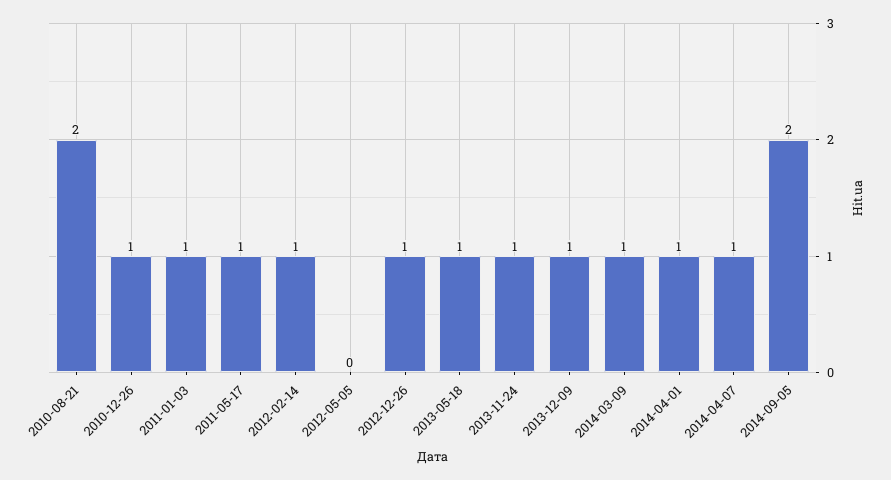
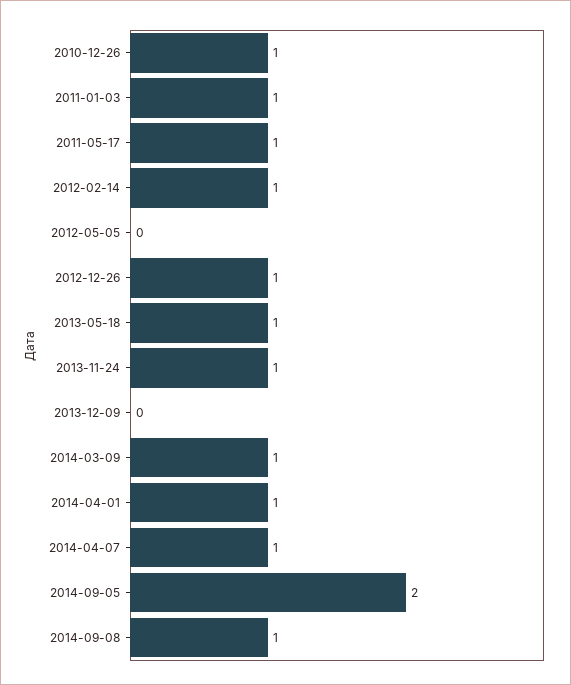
2010-08-21: 2 -> none
2013-12-09: 1 -> 0
2014-09-08: none -> 1

